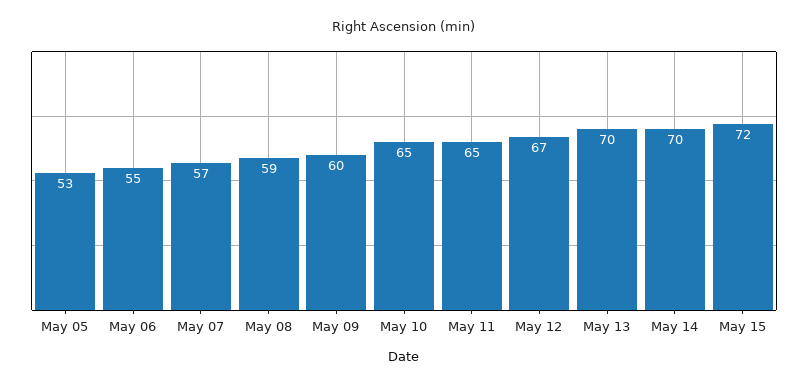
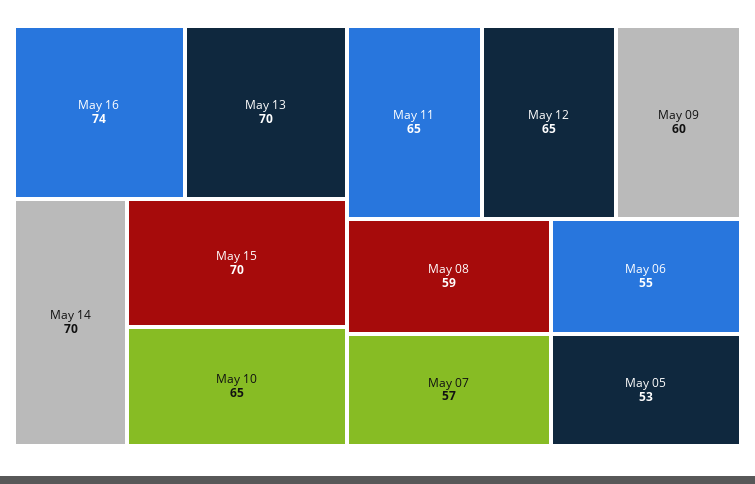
May 12: 67 -> 65
May 15: 72 -> 70
May 16: none -> 74

